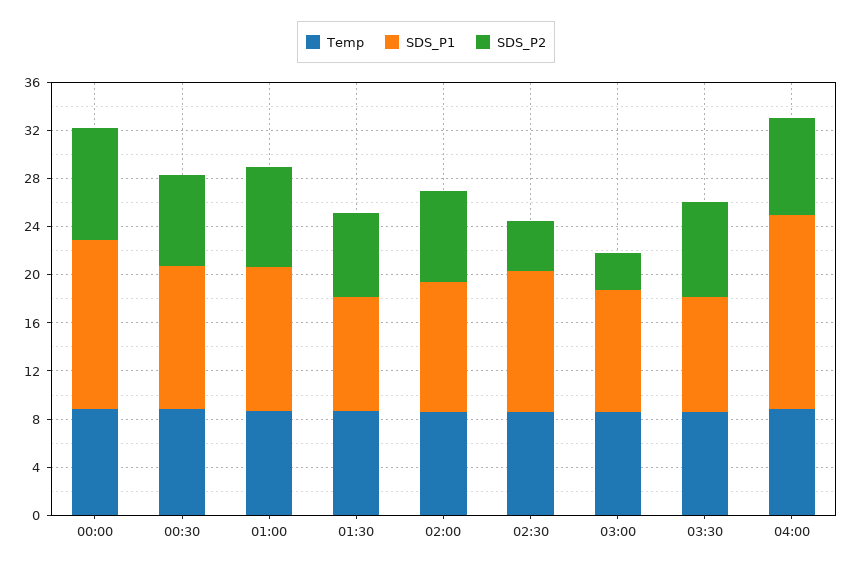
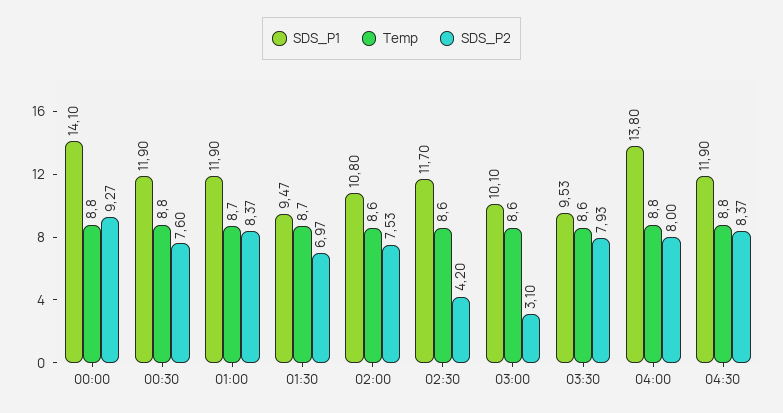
SDS_P1, 04:00: 16 -> 13.8
SDS_P1, 04:30: none -> 11.9
Temp, 04:30: none -> 8.8
SDS_P2, 04:30: none -> 8.37

